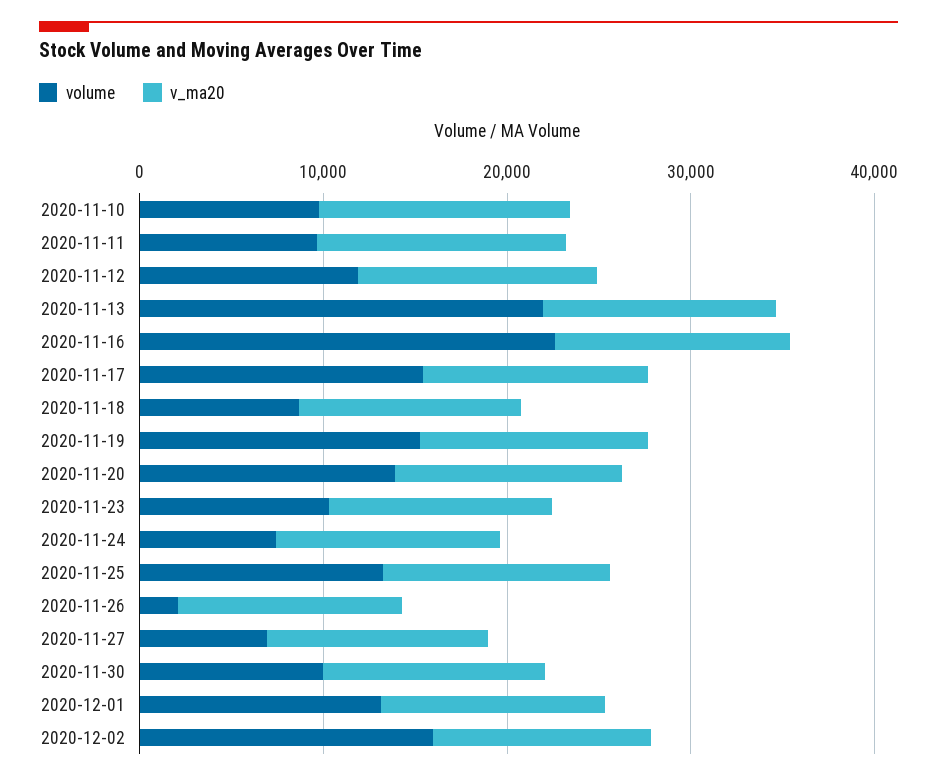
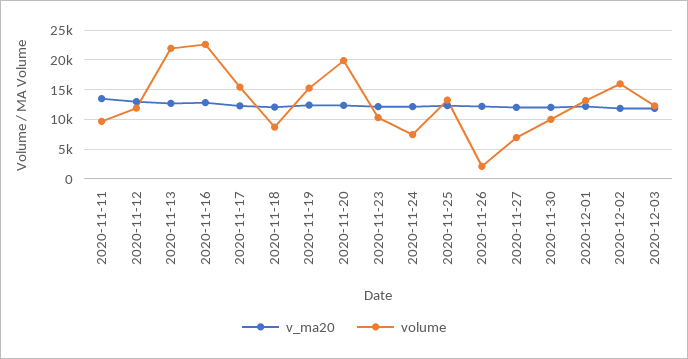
volume, 2020-11-10: 10000 -> none
v_ma20, 2020-11-10: 14000 -> none
volume, 2020-11-20: 14000 -> 20000
v_ma20, 2020-12-03: none -> 12500
volume, 2020-12-03: none -> 12500

